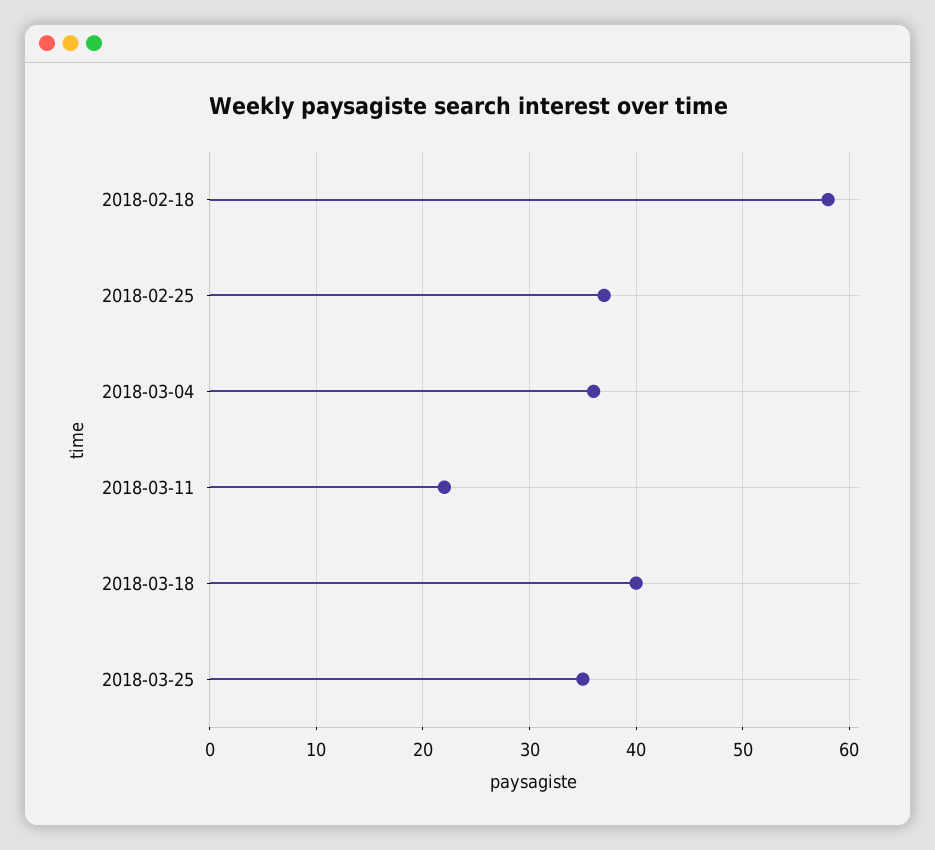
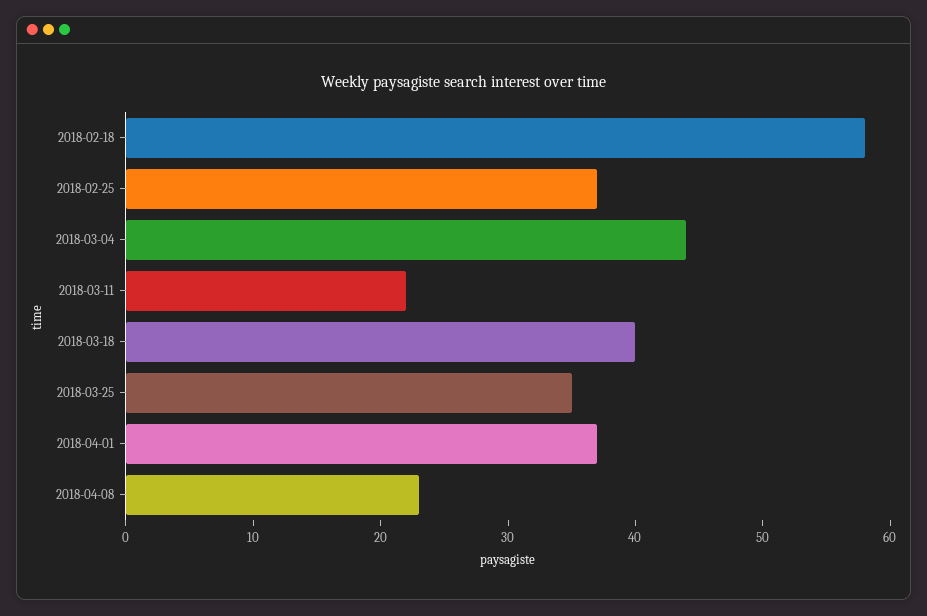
2018-03-04: 36 -> 44
2018-04-01: none -> 37
2018-04-08: none -> 23

